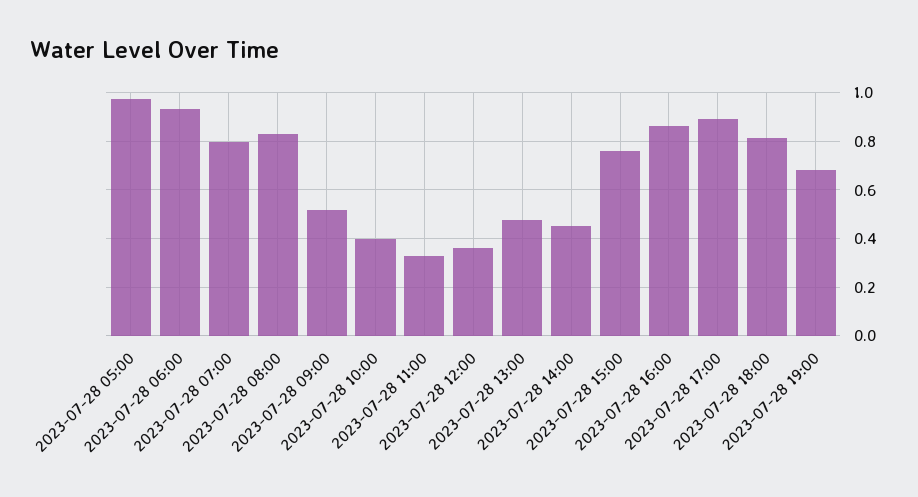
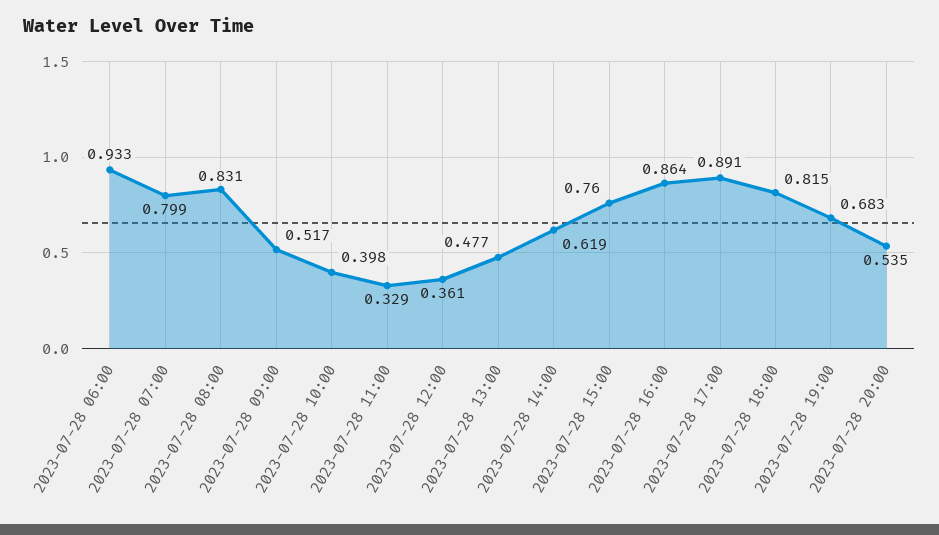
2023-07-28 05:00: 0.975 -> none
2023-07-28 14:00: 0.45 -> 0.619
2023-07-28 20:00: none -> 0.535

